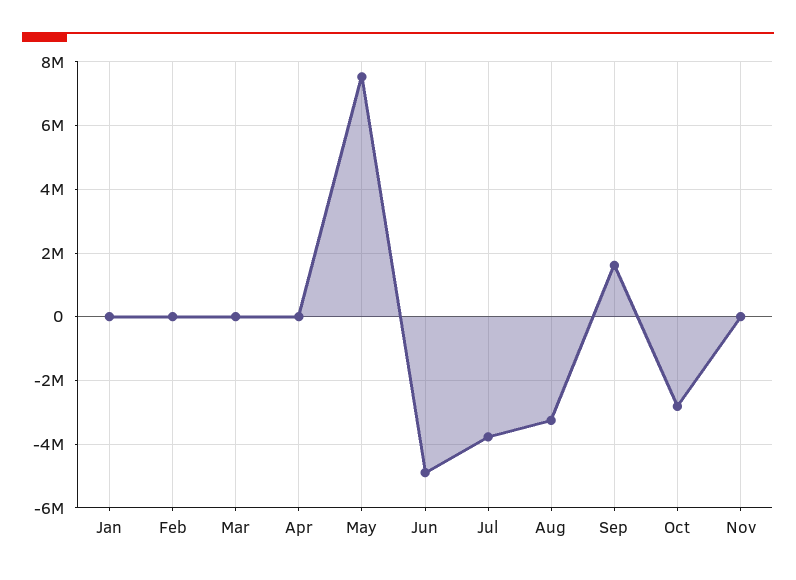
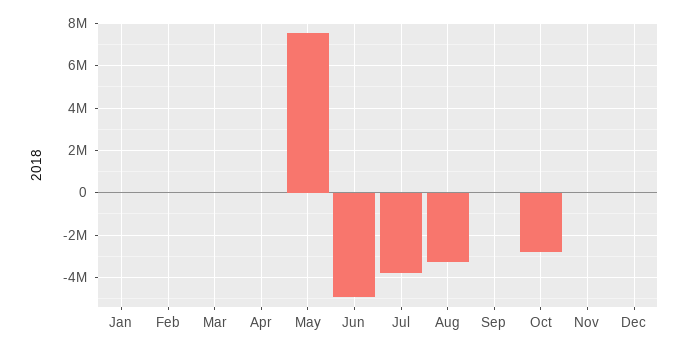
Sep: 1600000 -> 0
Dec: none -> 0

